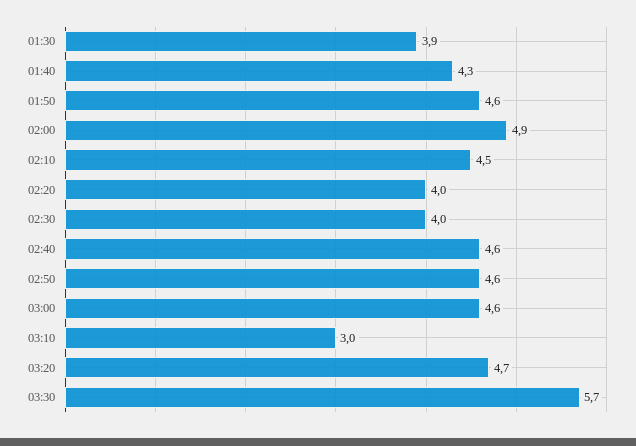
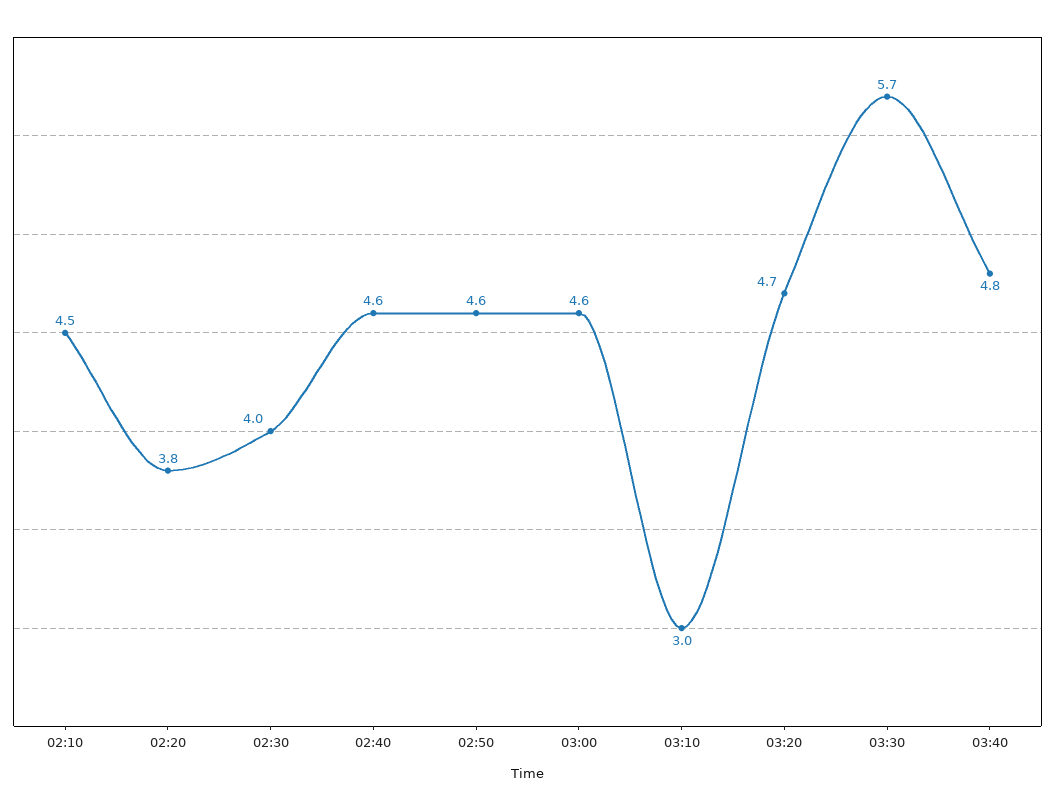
01:30: 3.9 -> none
01:40: 4.3 -> none
01:50: 4.6 -> none
02:00: 4.9 -> none
02:20: 4 -> 3.8
03:40: none -> 4.8

